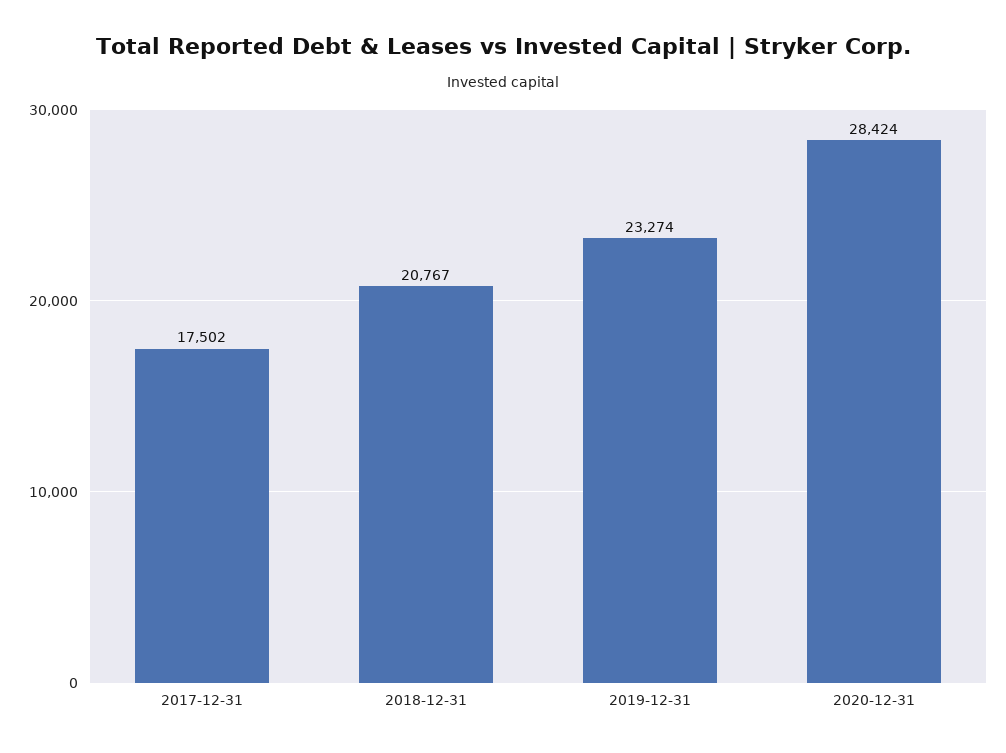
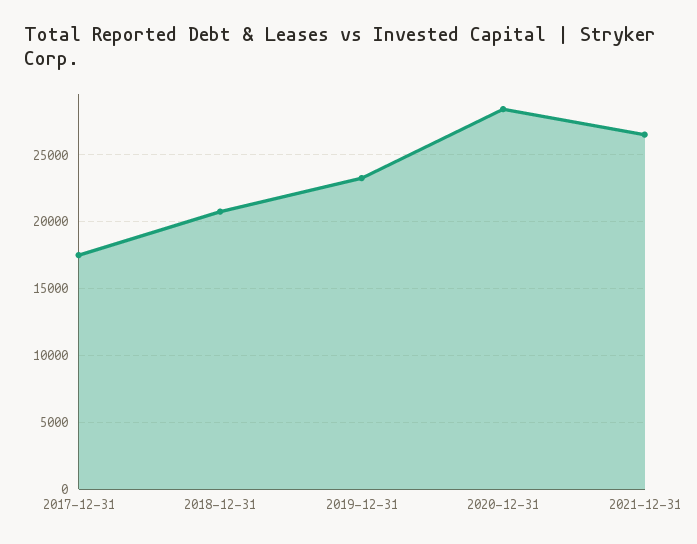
2021-12-31: none -> 26500

